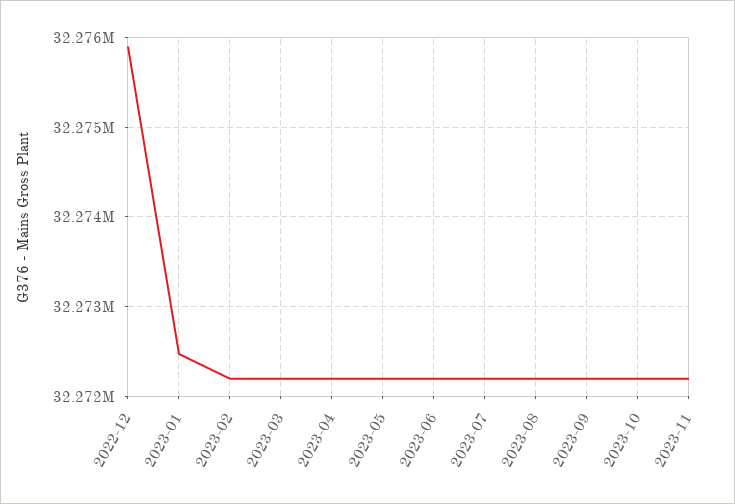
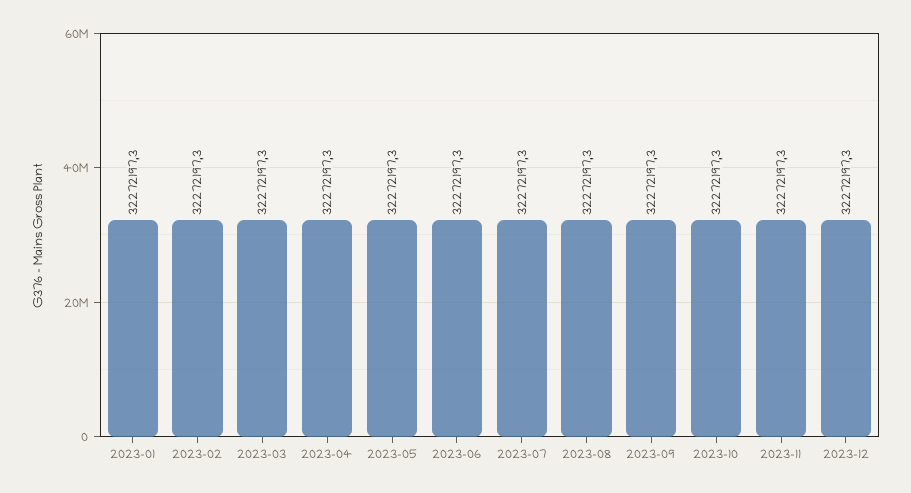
2022-12: 32275900 -> none
2023-01: 32272500 -> 32272197.3
2023-12: none -> 32272197.3

